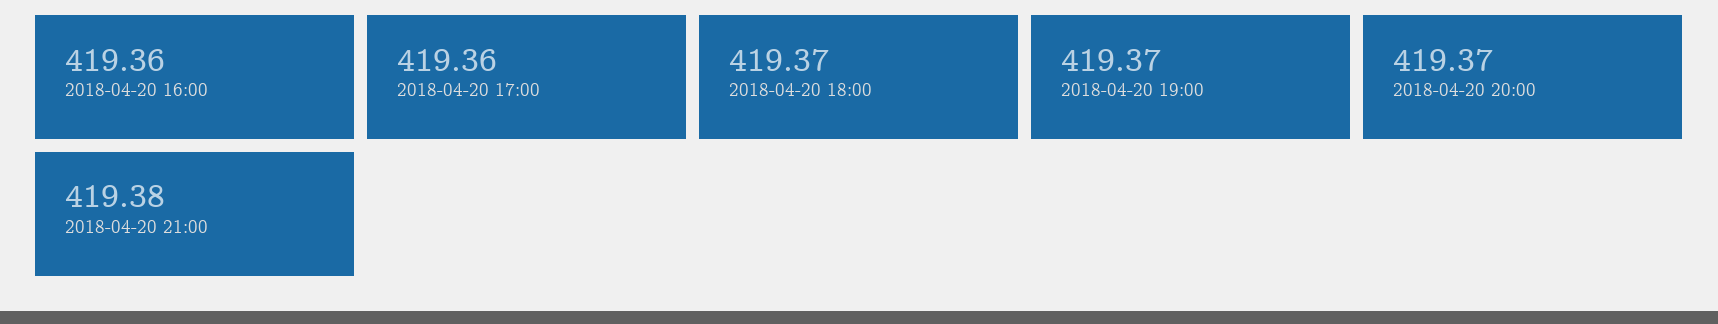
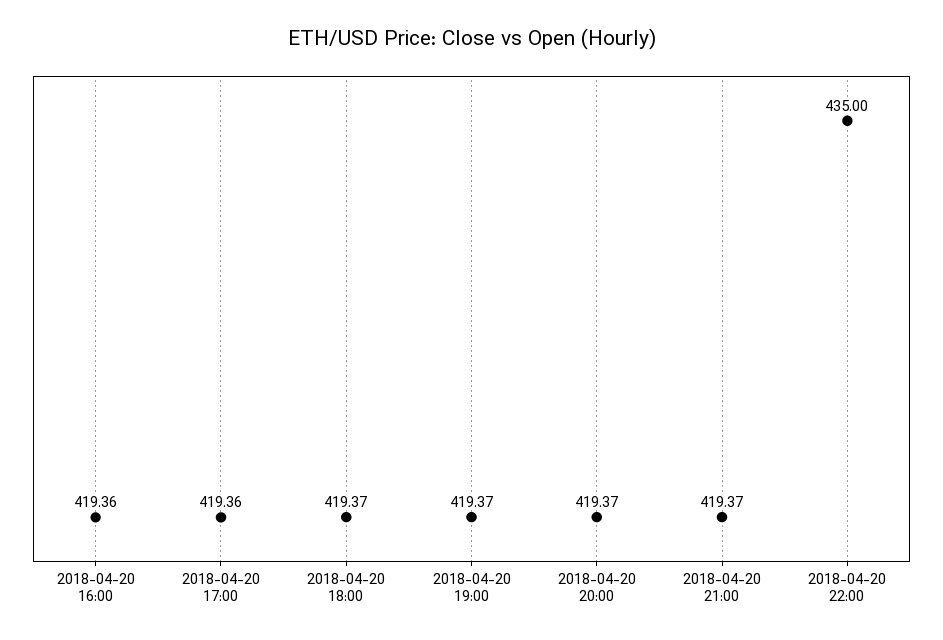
2018-04-20 21:00: 419.38 -> 419.37
2018-04-20 22:00: none -> 435

